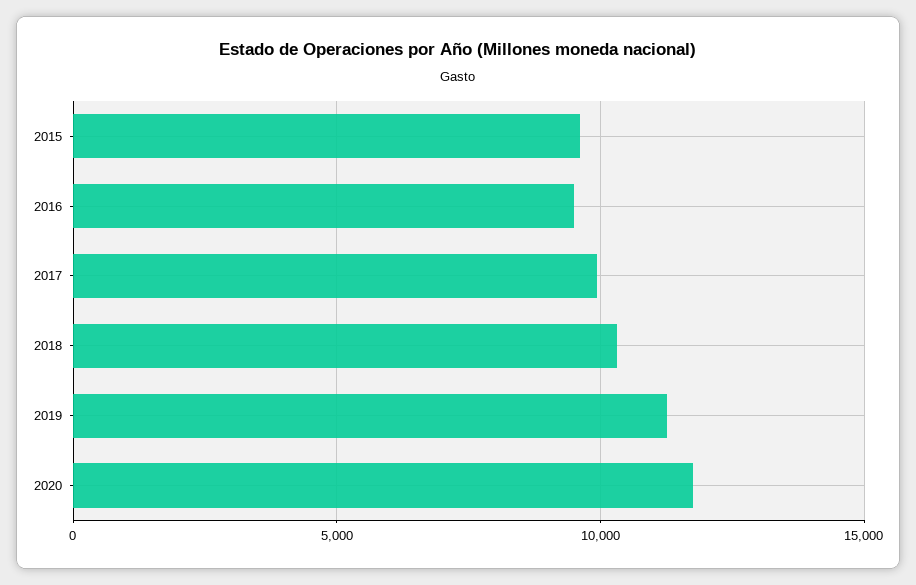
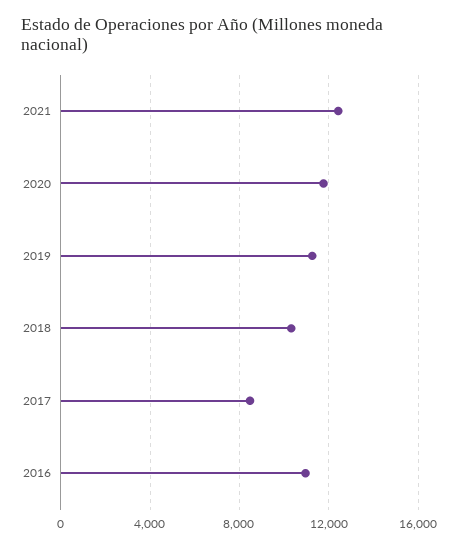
2015: 9500 -> none
2016: 9500 -> 11000
2017: 10000 -> 8500
2021: none -> 12500

